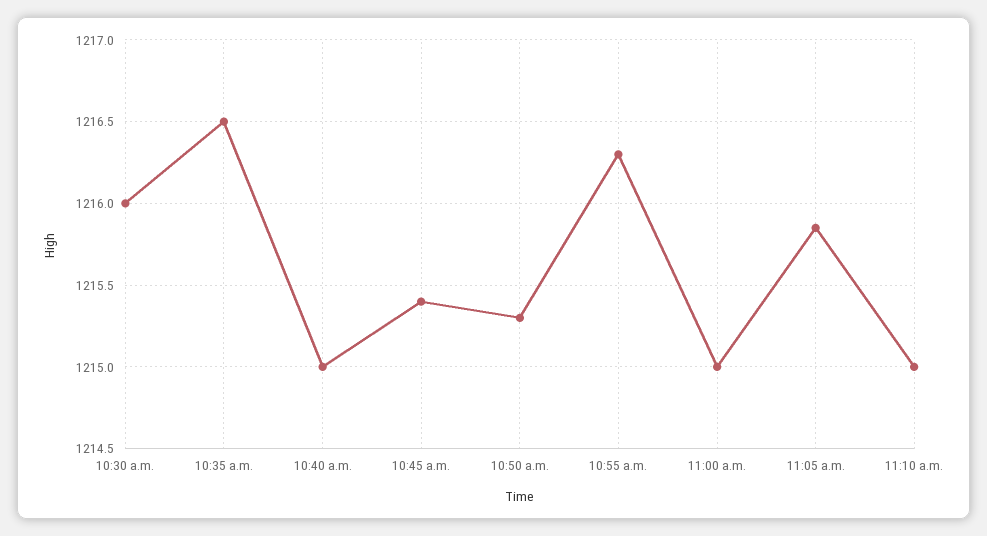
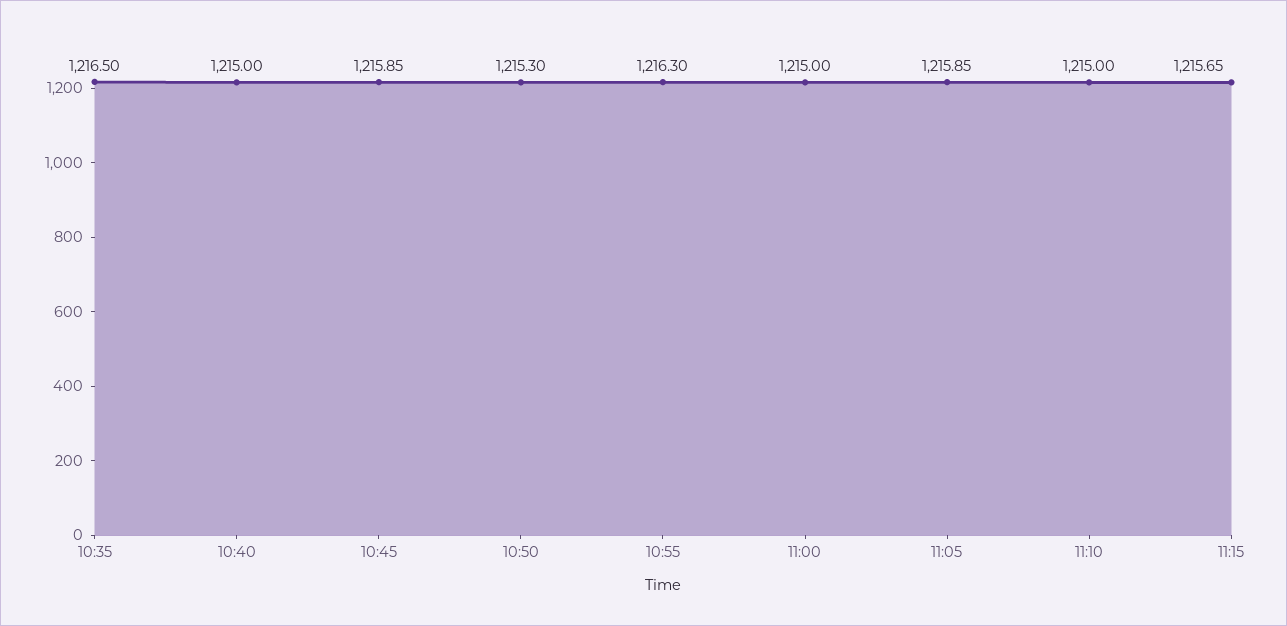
10:30 a.m.: 1216 -> none
10:45 a.m.: 1215.4 -> 1215.85
11:15: none -> 1215.65

